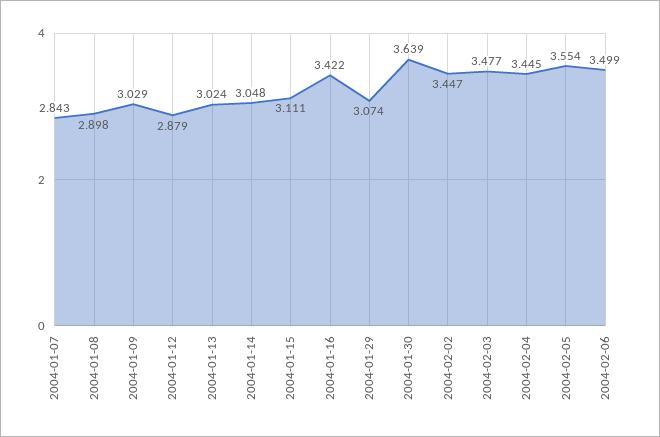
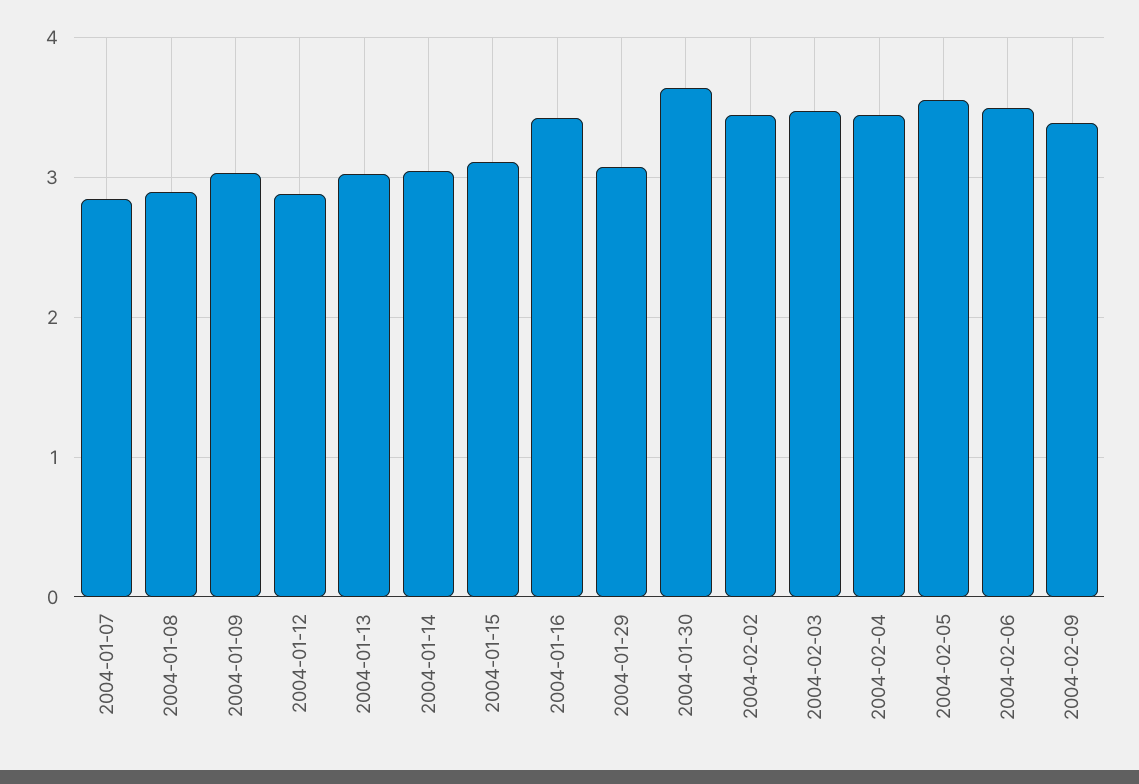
2004-02-09: none -> 3.4

